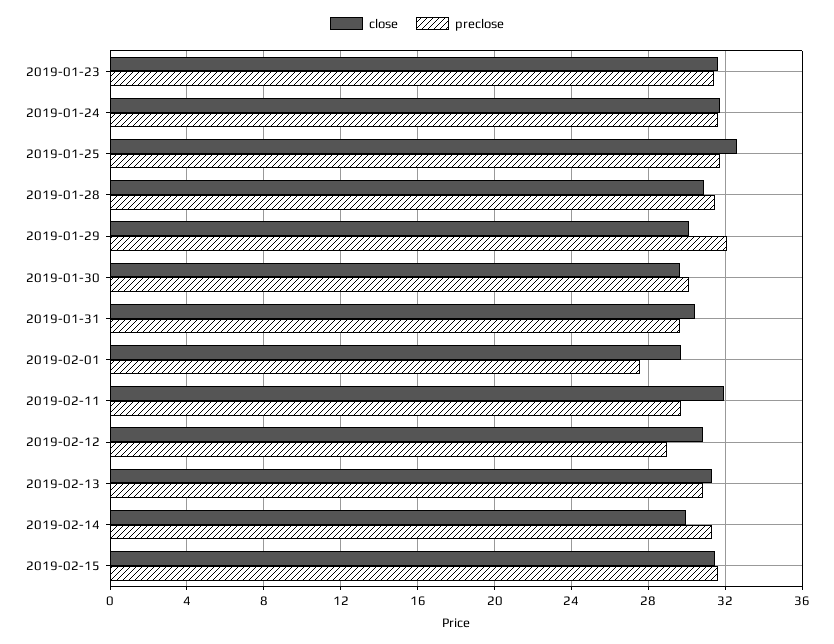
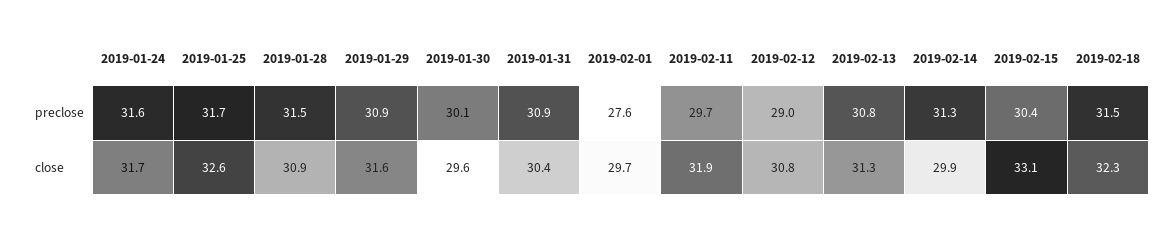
close, 2019-01-23: 31.5 -> none
preclose, 2019-01-23: 31.5 -> none
close, 2019-01-29: 30 -> 31.6
preclose, 2019-01-29: 32 -> 30.9
preclose, 2019-01-31: 29.5 -> 30.9
close, 2019-02-15: 31.5 -> 33.1
preclose, 2019-02-15: 31.5 -> 30.4
preclose, 2019-02-18: none -> 31.5
close, 2019-02-18: none -> 32.3

